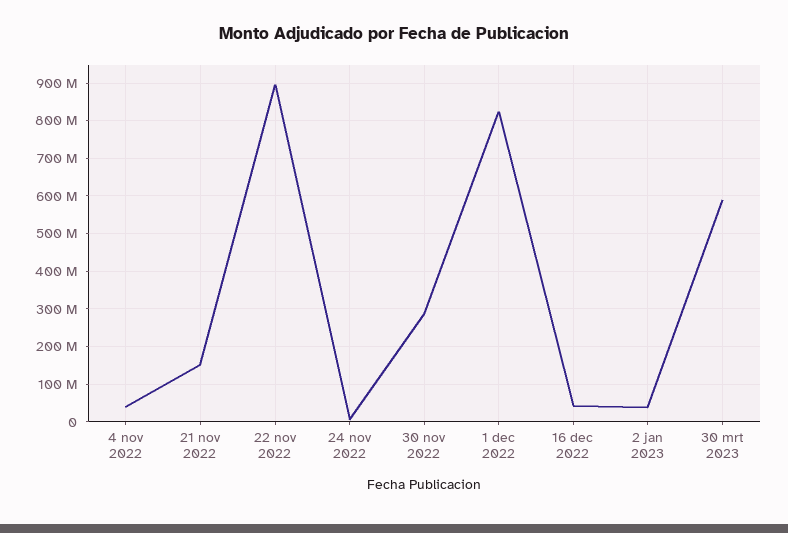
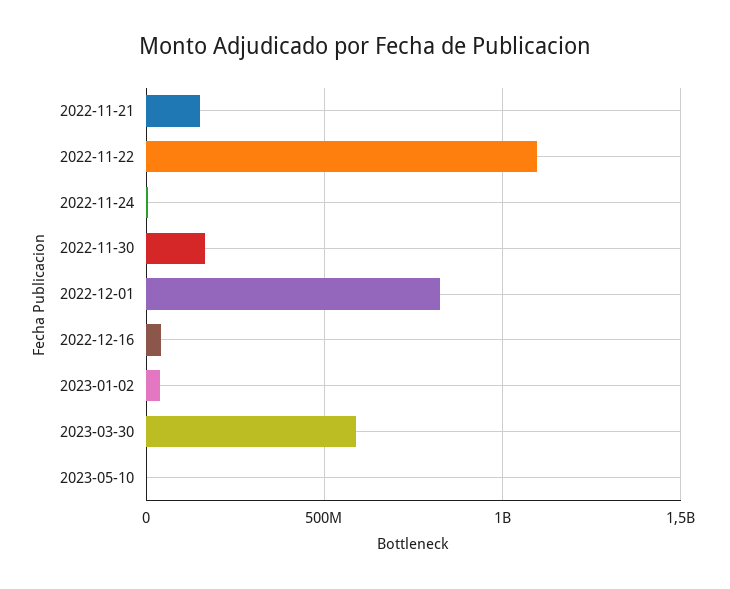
4 nov 2022: 40000000 -> none
22 nov 2022: 900000000 -> 1100000000
30 nov 2022: 280000000 -> 150000000
2023-05-10: none -> 0

